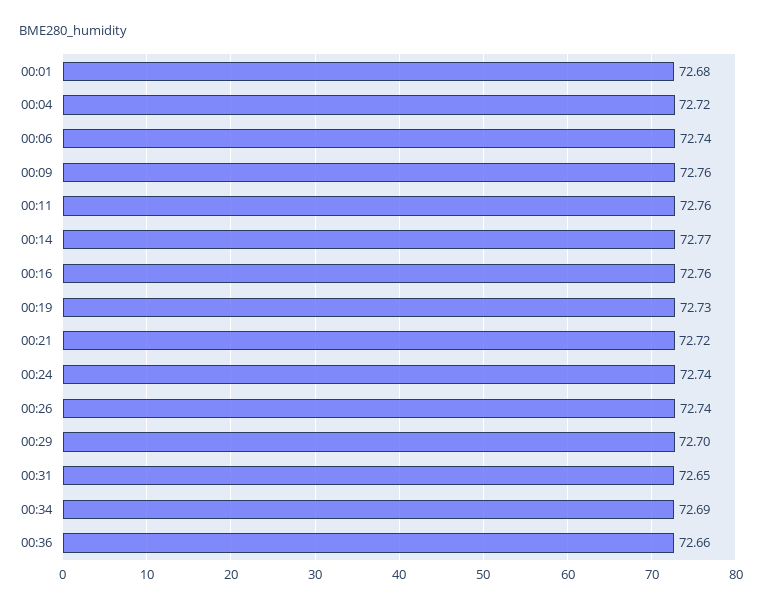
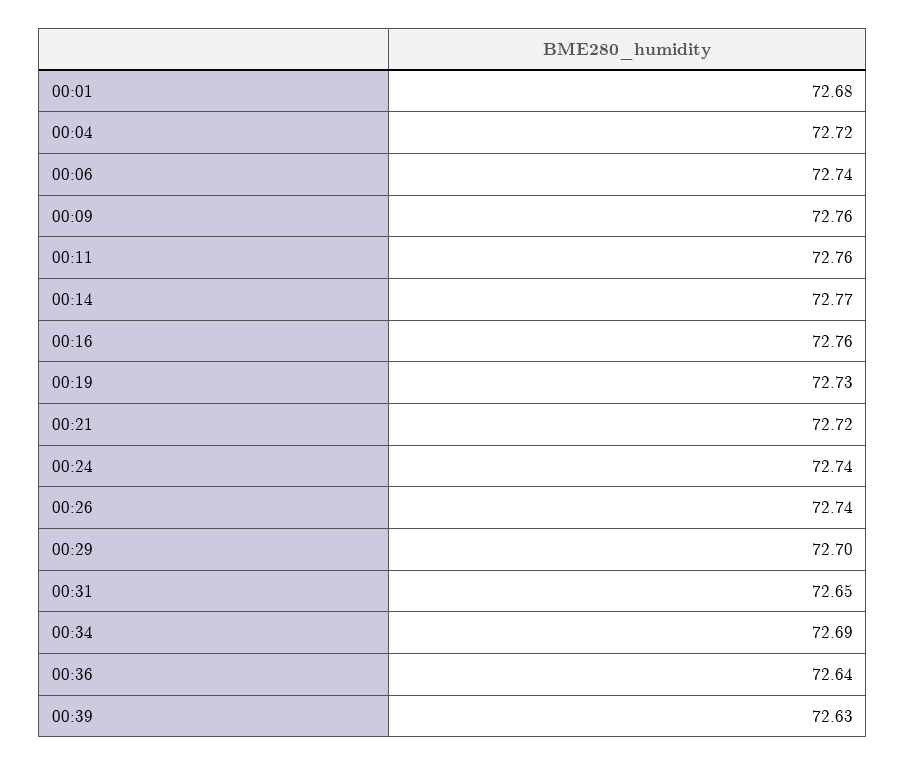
00:36: 72.66 -> 72.64
00:39: none -> 72.63

